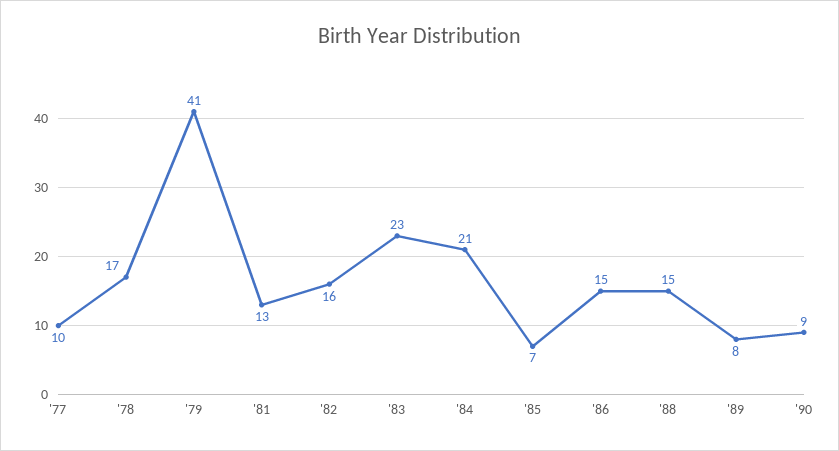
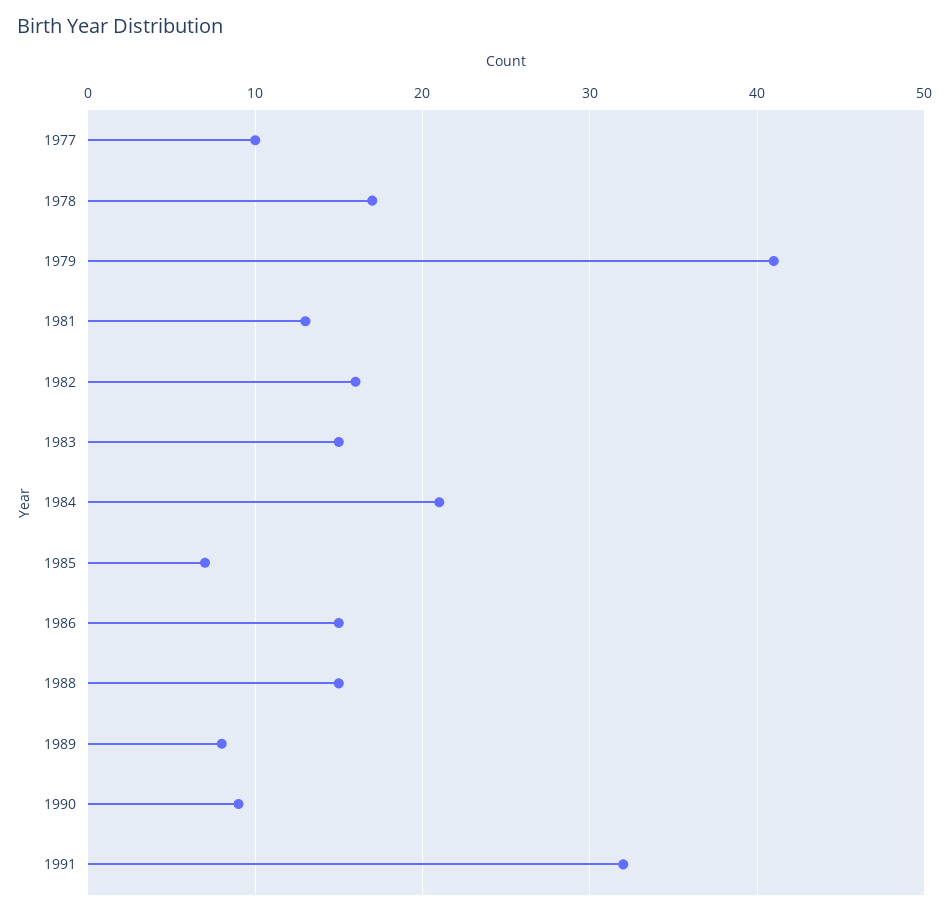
'83: 23 -> 15
1991: none -> 32

